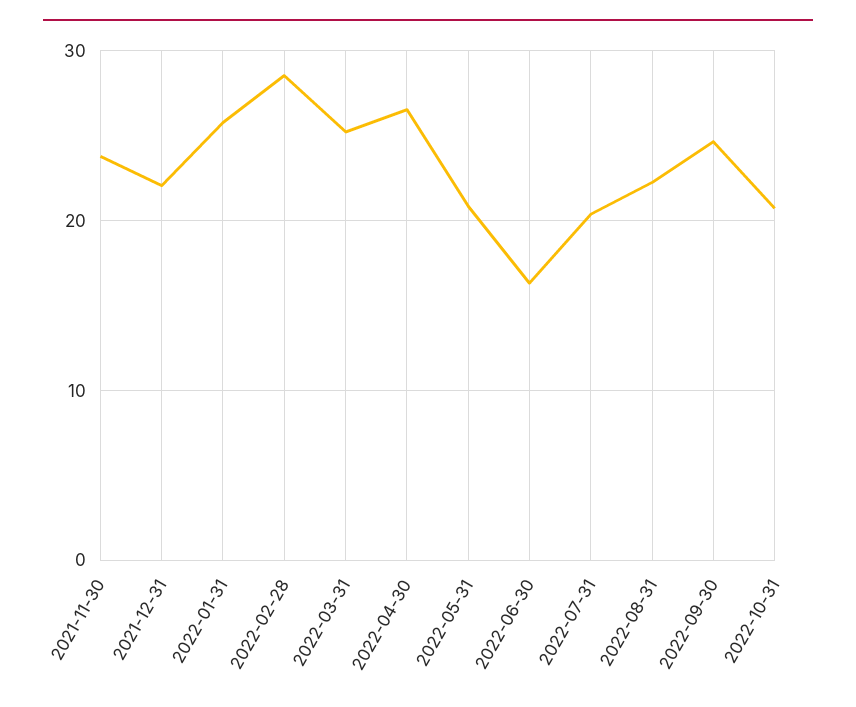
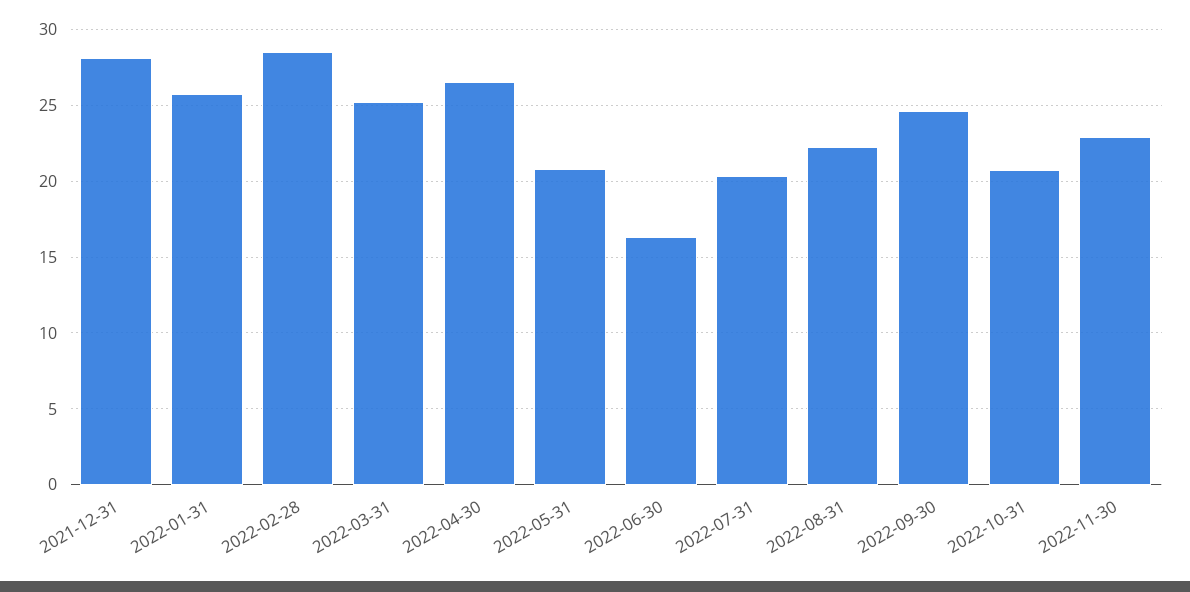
2021-11-30: 24 -> none
2021-12-31: 22 -> 28
2022-11-30: none -> 23

